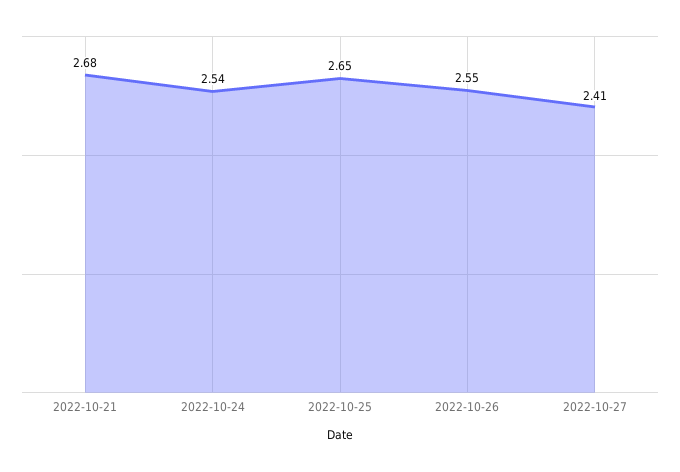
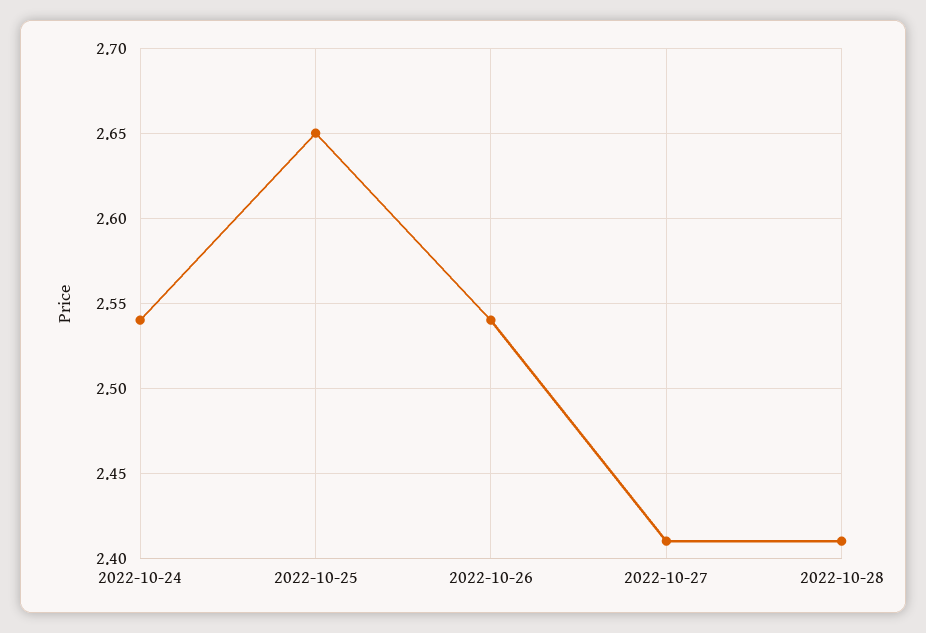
2022-10-21: 2.68 -> none
2022-10-26: 2.55 -> 2.54
2022-10-28: none -> 2.41

